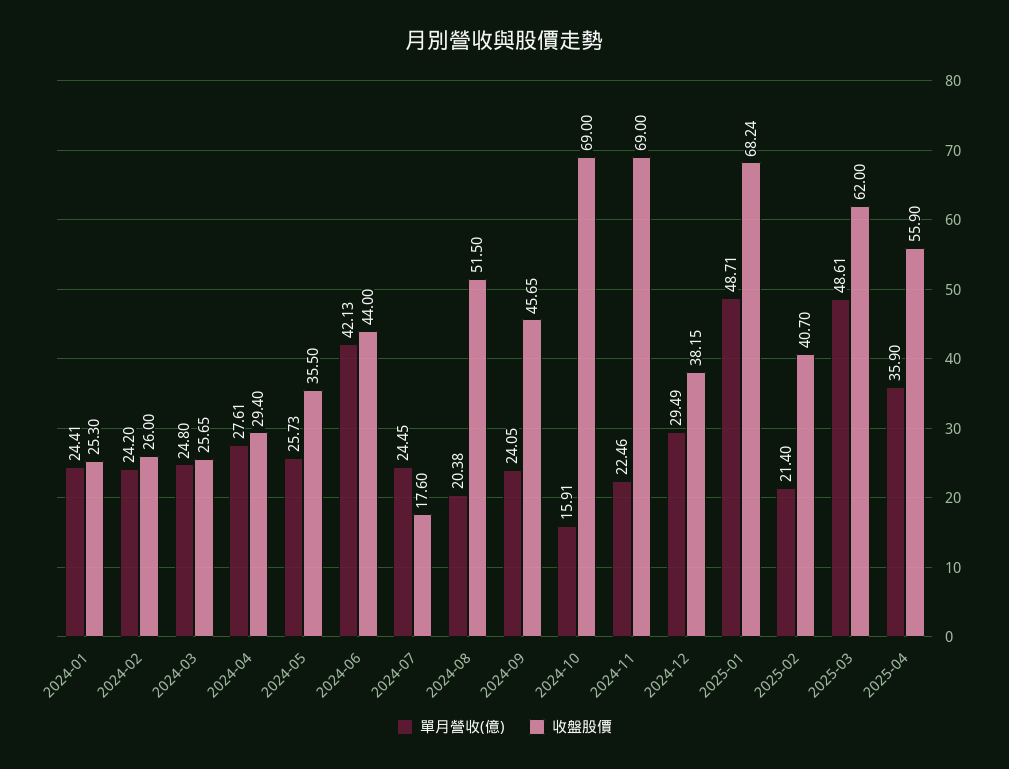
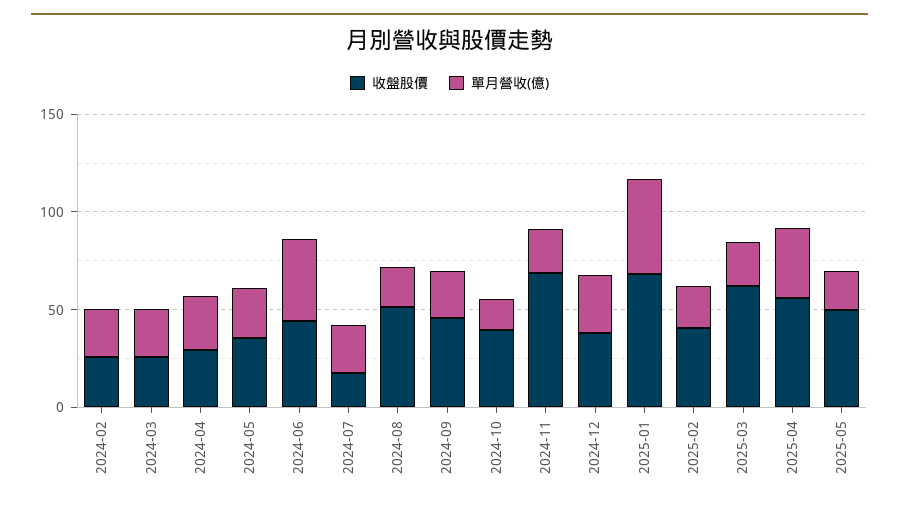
單月營收(億), 2024-01: 24.41 -> none
收盤股價, 2024-01: 25.3 -> none
收盤股價, 2024-10: 69 -> 40
單月營收(億), 2025-03: 48.61 -> 20
收盤股價, 2025-05: none -> 50
單月營收(億), 2025-05: none -> 20

